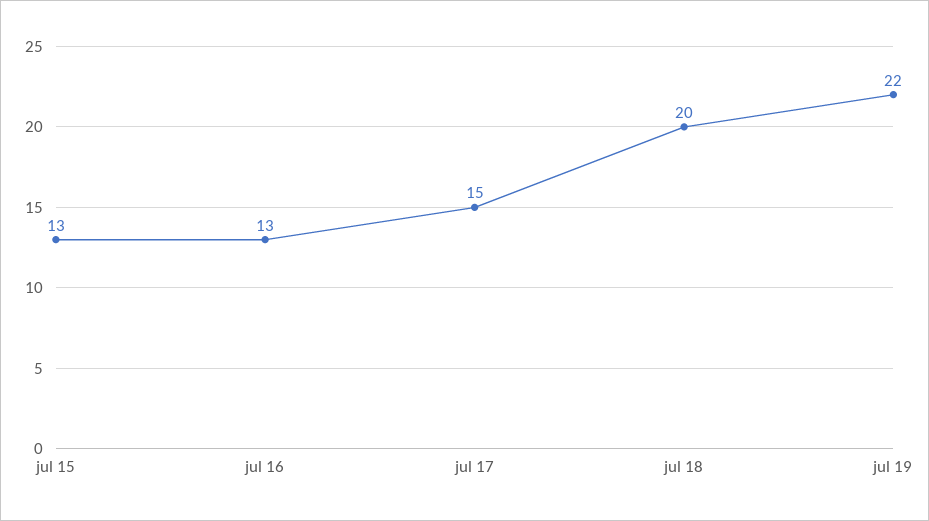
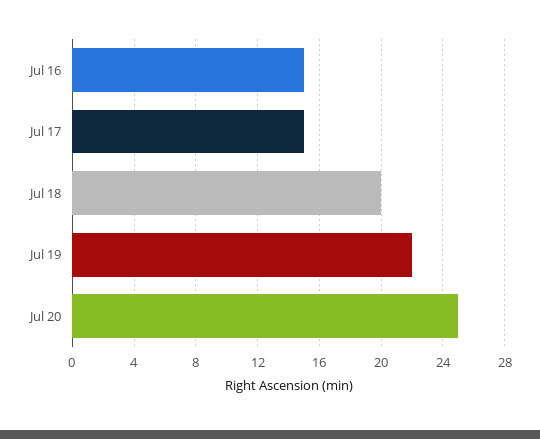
jul 15: 13 -> none
jul 16: 13 -> 15
Jul 20: none -> 25

